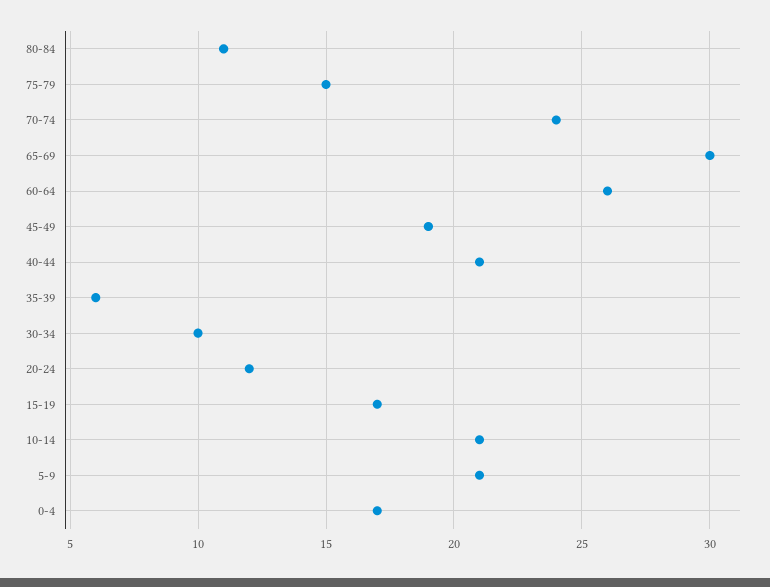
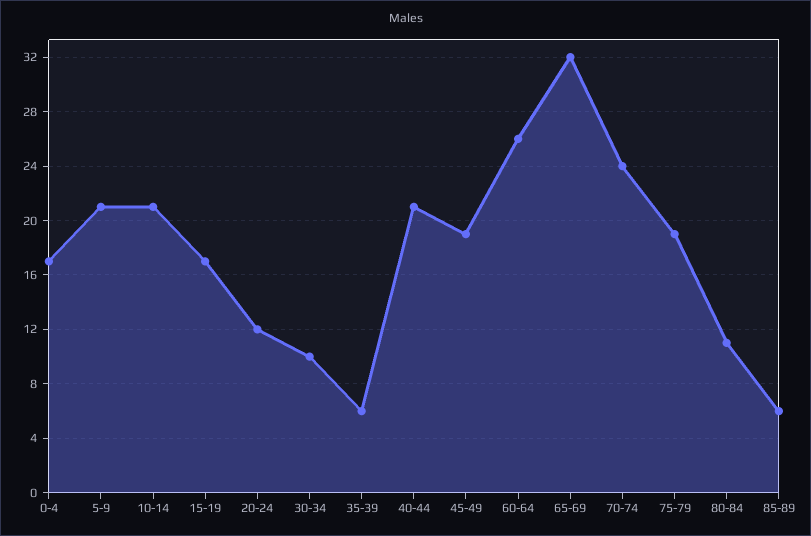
75-79: 15 -> 19
65-69: 30 -> 32
85-89: none -> 6

